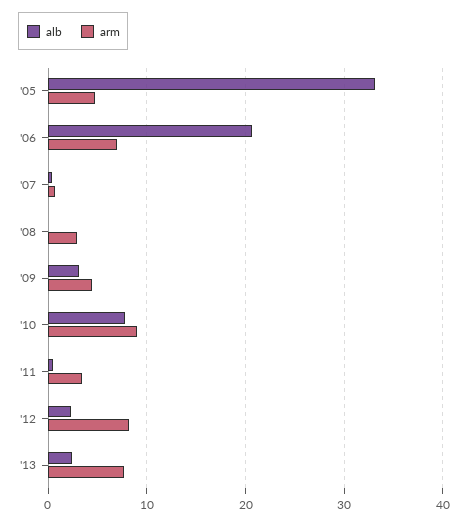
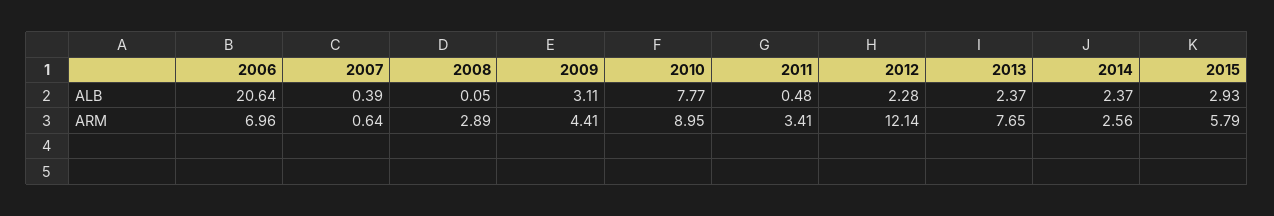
alb, '05: 33 -> none
arm, '05: 5 -> none
arm, '12: 8 -> 12.14
alb, 2014: none -> 2.37
alb, 2015: none -> 2.93
arm, 2014: none -> 2.56
arm, 2015: none -> 5.79

